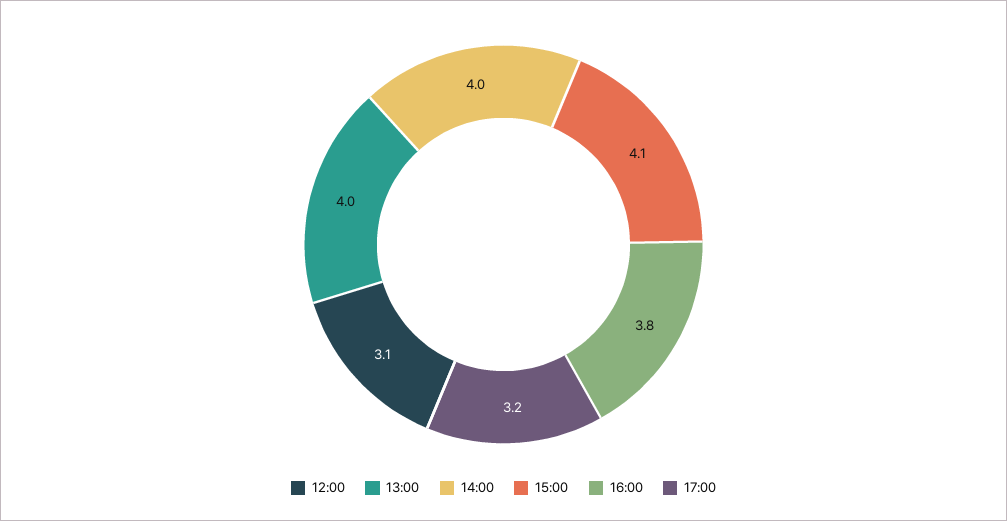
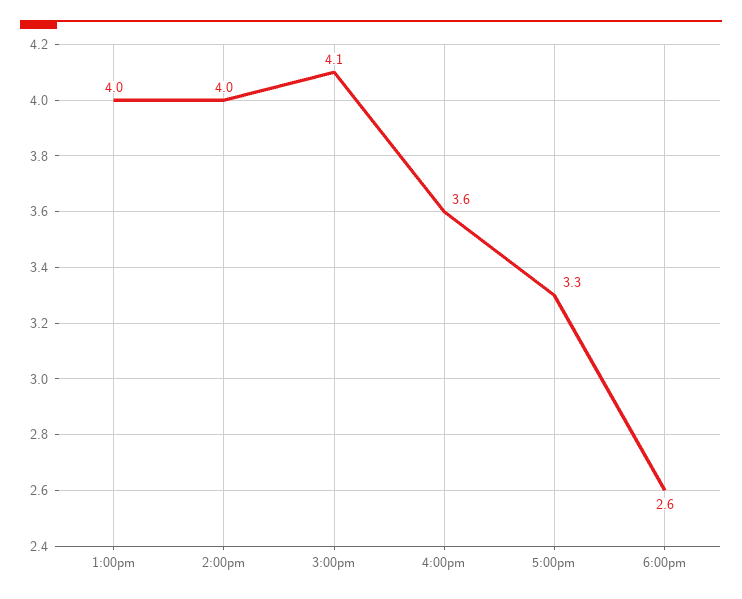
12:00: 3.1 -> none
16:00: 3.8 -> 3.6
17:00: 3.2 -> 3.3
6:00pm: none -> 2.6

